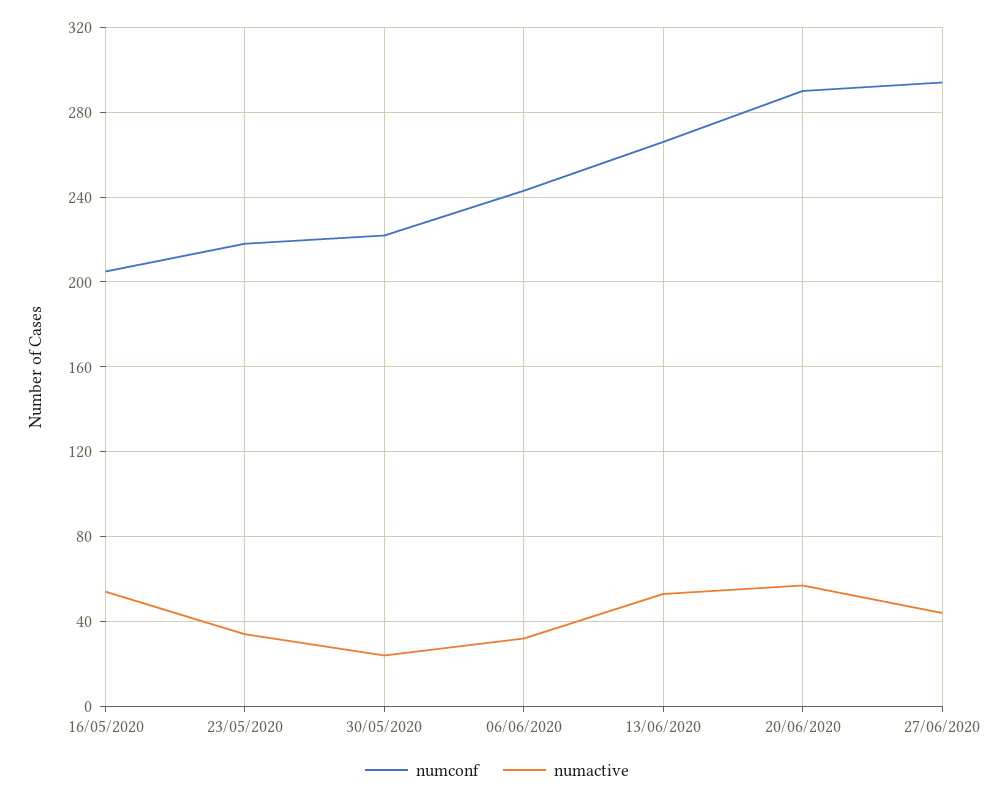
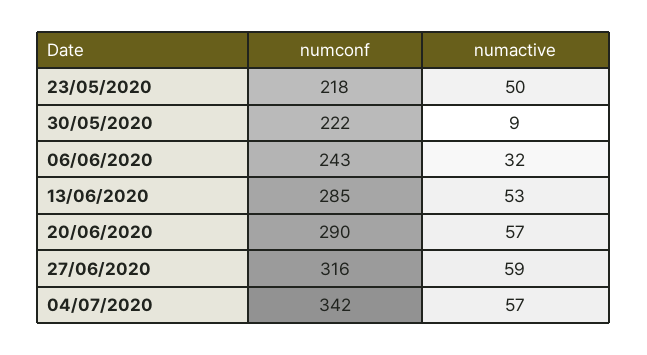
numconf, 16/05/2020: 205 -> none
numactive, 16/05/2020: 55 -> none
numactive, 23/05/2020: 35 -> 50
numactive, 30/05/2020: 25 -> 9
numconf, 13/06/2020: 265 -> 285
numconf, 27/06/2020: 295 -> 316
numactive, 27/06/2020: 45 -> 59
numconf, 04/07/2020: none -> 342
numactive, 04/07/2020: none -> 57

